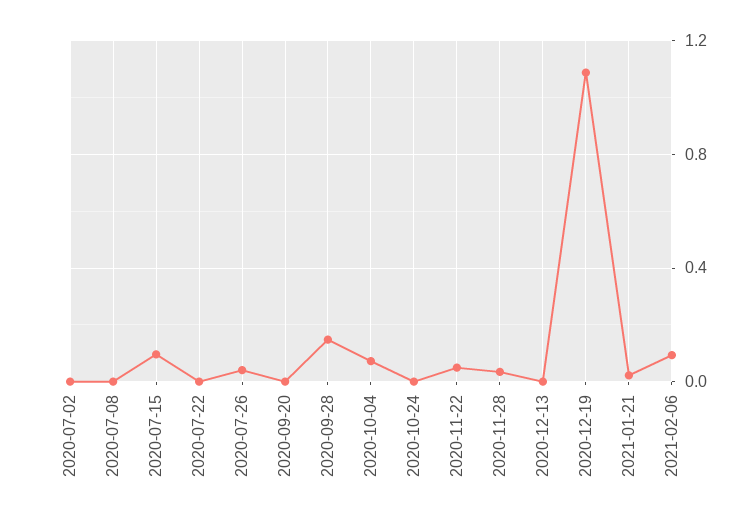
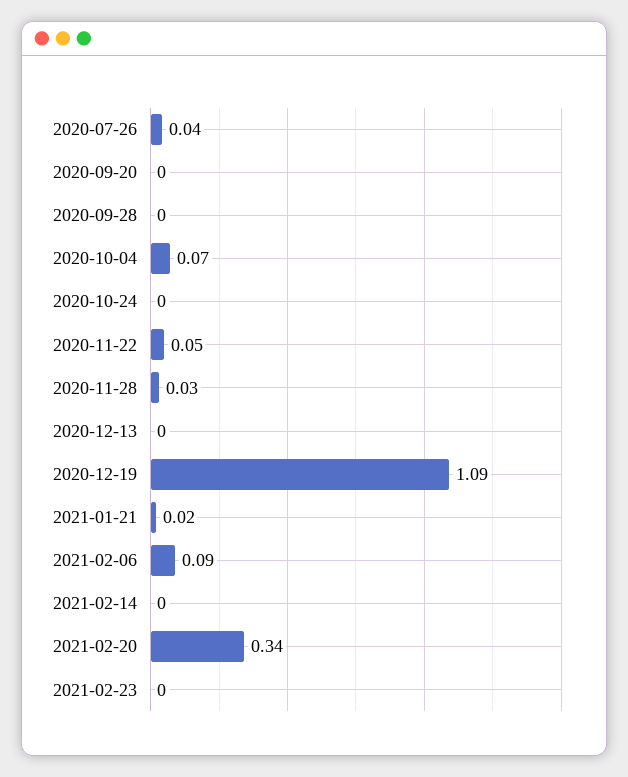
2020-07-02: 0 -> none
2020-07-08: 0 -> none
2020-07-15: 0.1 -> none
2020-07-22: 0 -> none
2020-09-28: 0.15 -> 0
2021-02-14: none -> 0
2021-02-20: none -> 0.34
2021-02-23: none -> 0

